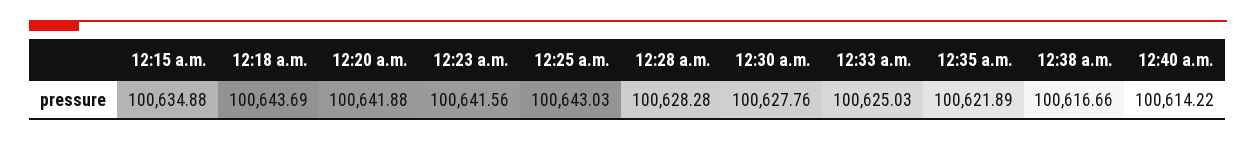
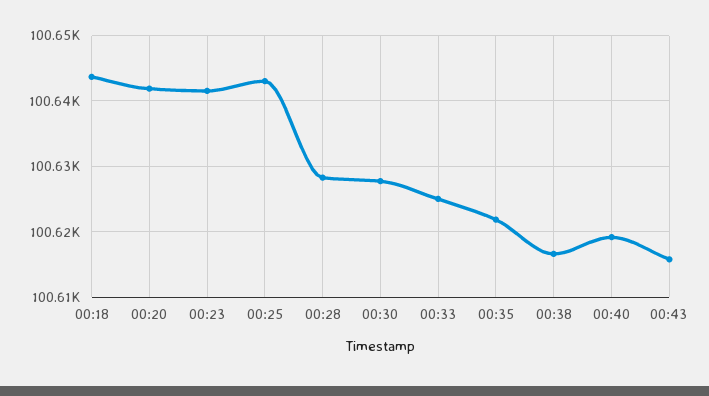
12:15 a.m.: 100634.88 -> none
12:40 a.m.: 100614.22 -> 100619
00:43: none -> 100616

